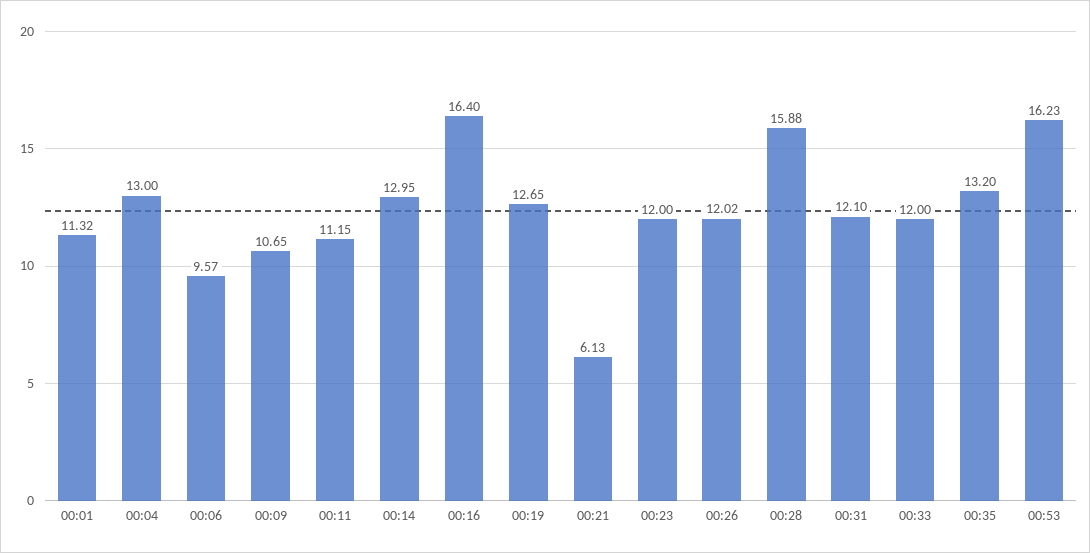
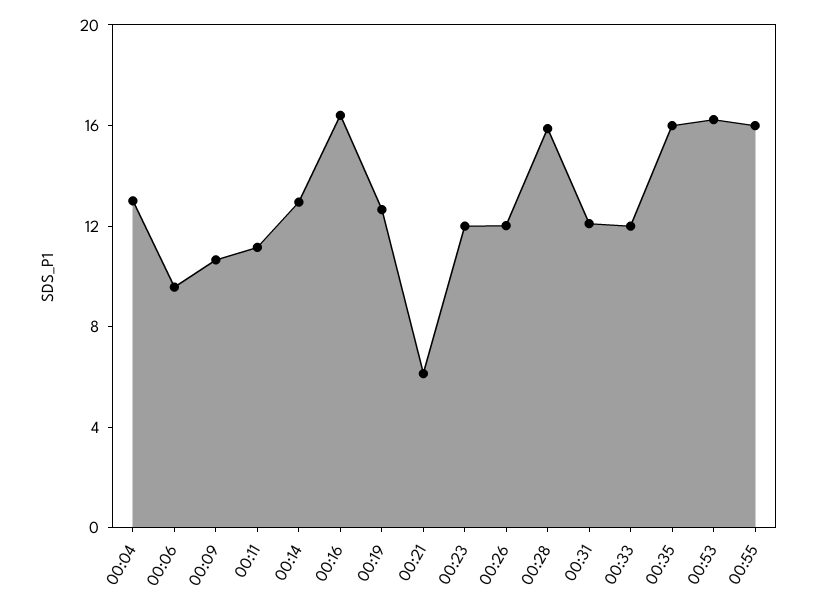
00:01: 11.32 -> none
00:35: 13.2 -> 16
00:55: none -> 16

